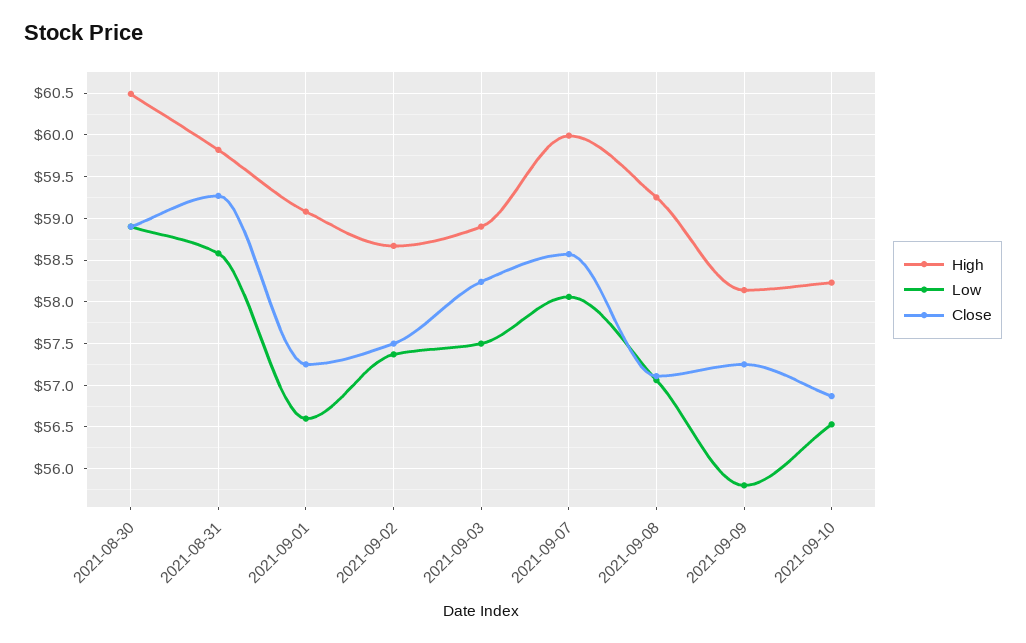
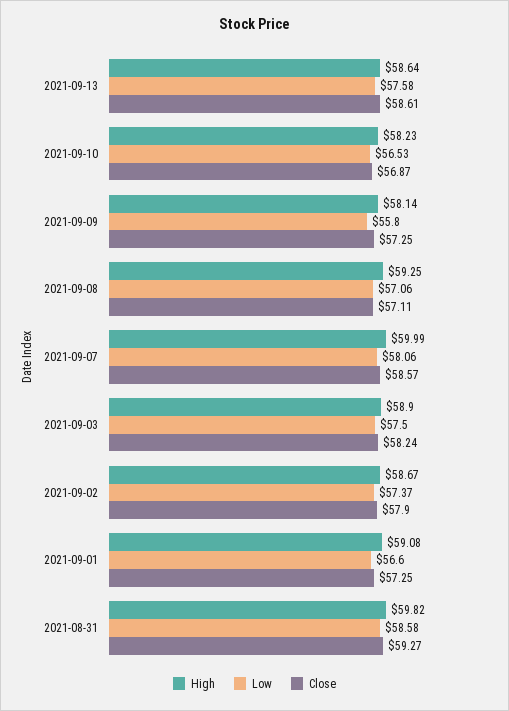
High, 2021-08-30: 60.5 -> none
Low, 2021-08-30: 58.9 -> none
Close, 2021-08-30: 58.9 -> none
Close, 2021-09-02: 57.5 -> 57.9
High, 2021-09-13: none -> 58.64
Low, 2021-09-13: none -> 57.58
Close, 2021-09-13: none -> 58.61

